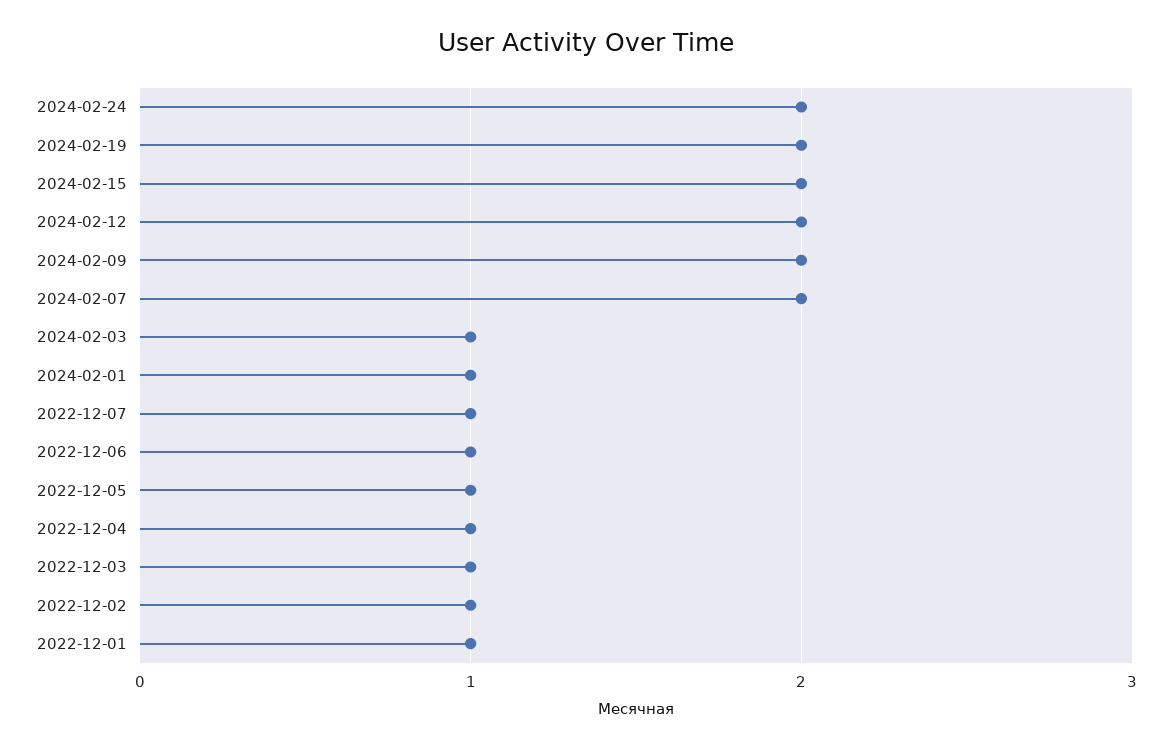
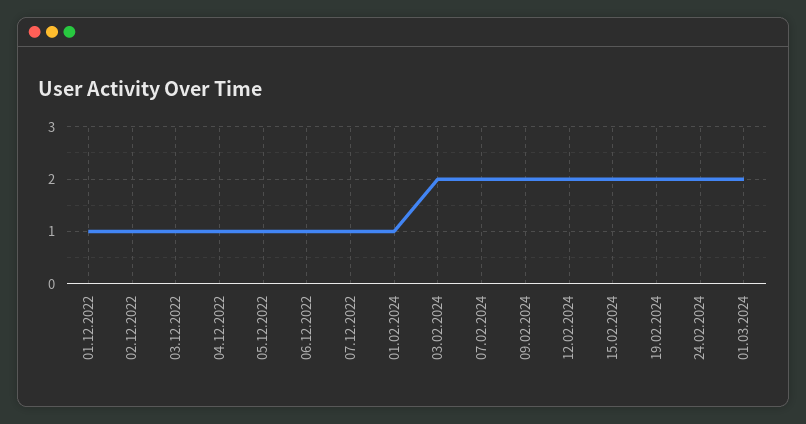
2024-02-03: 1 -> 2
01.03.2024: none -> 2

